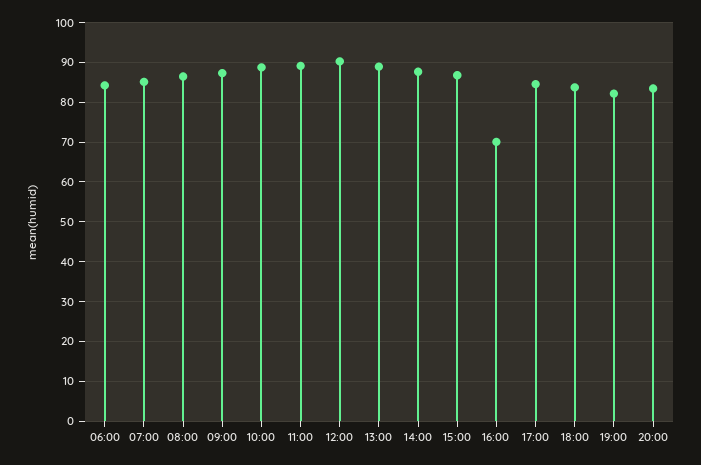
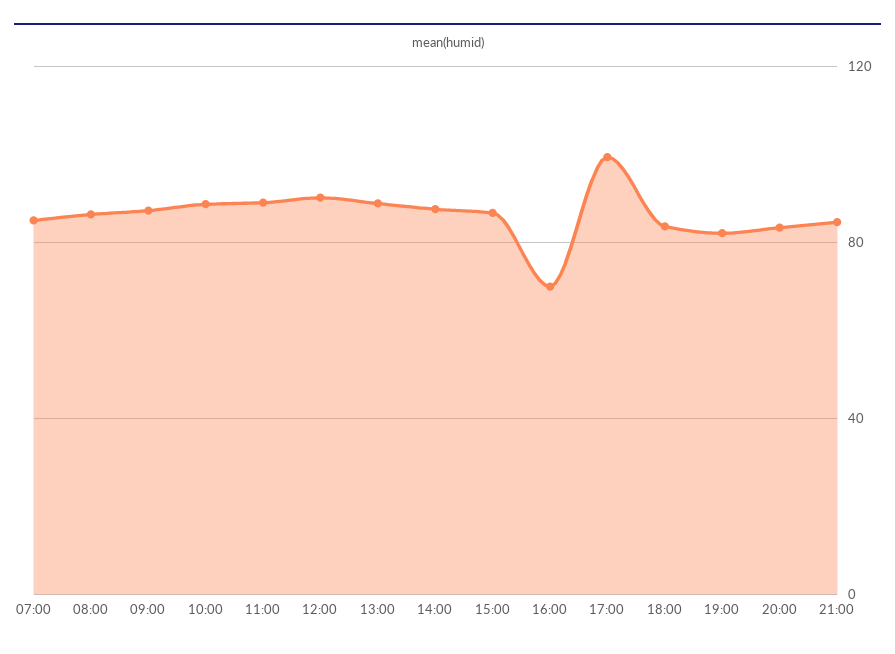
06:00: 84 -> none
17:00: 84 -> 100
21:00: none -> 85

